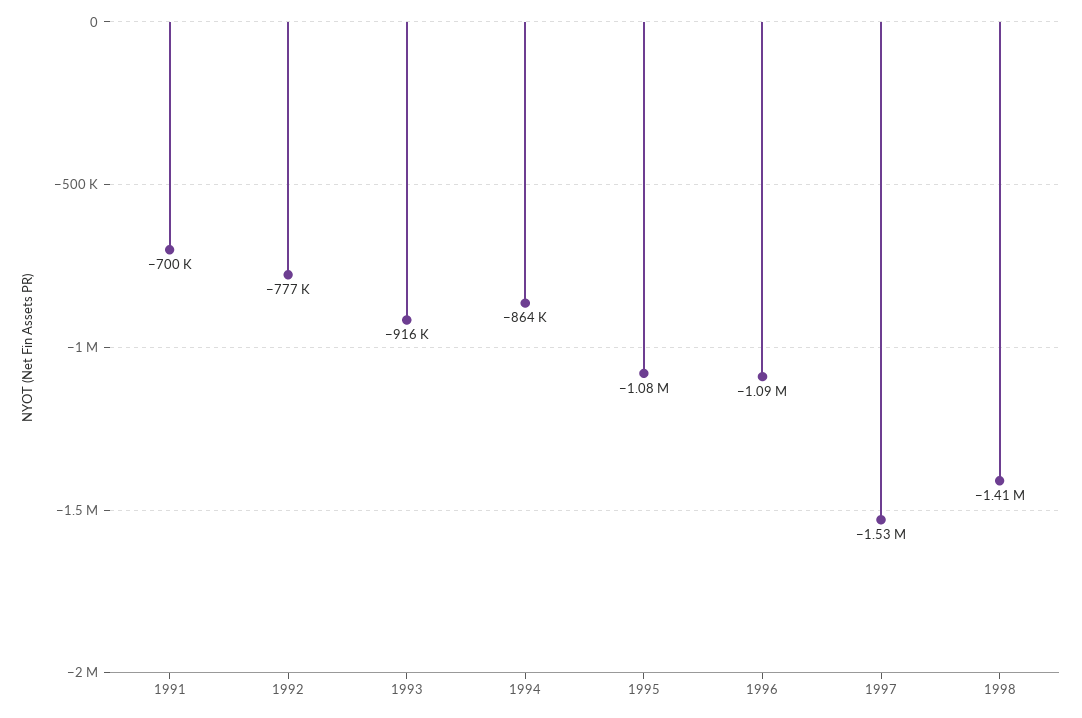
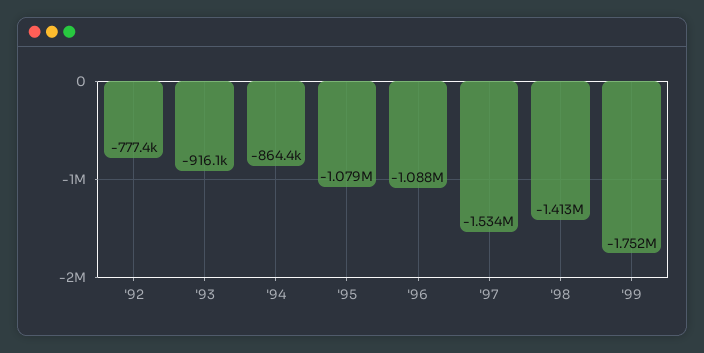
1991: -700000 -> none
'99: none -> -1752000

